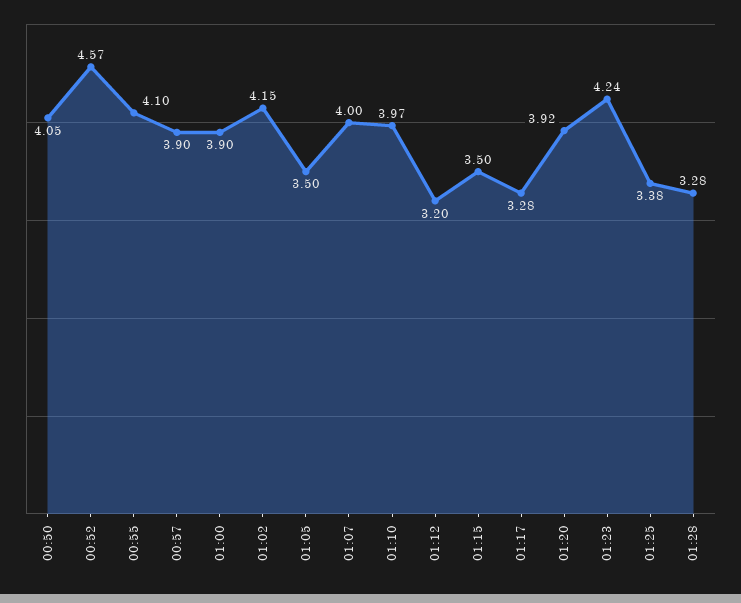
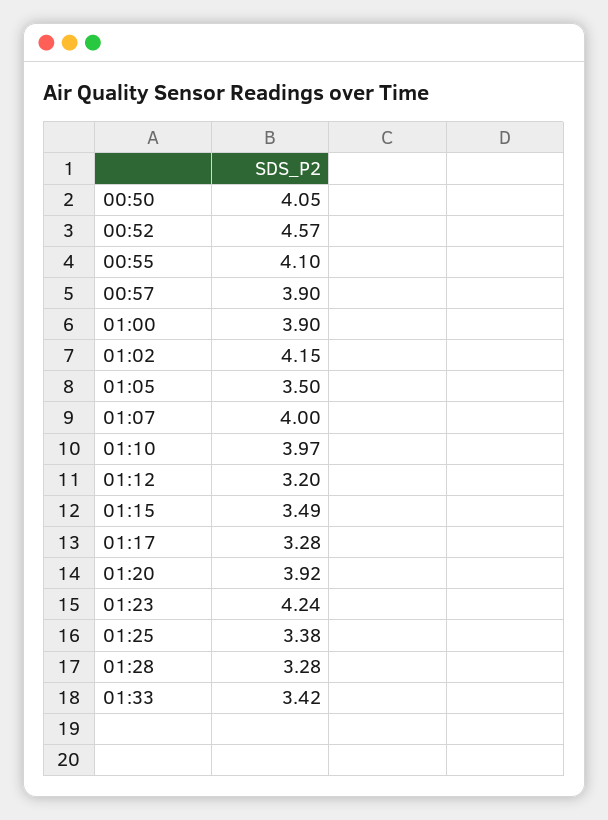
01:15: 3.5 -> 3.49
01:33: none -> 3.42

